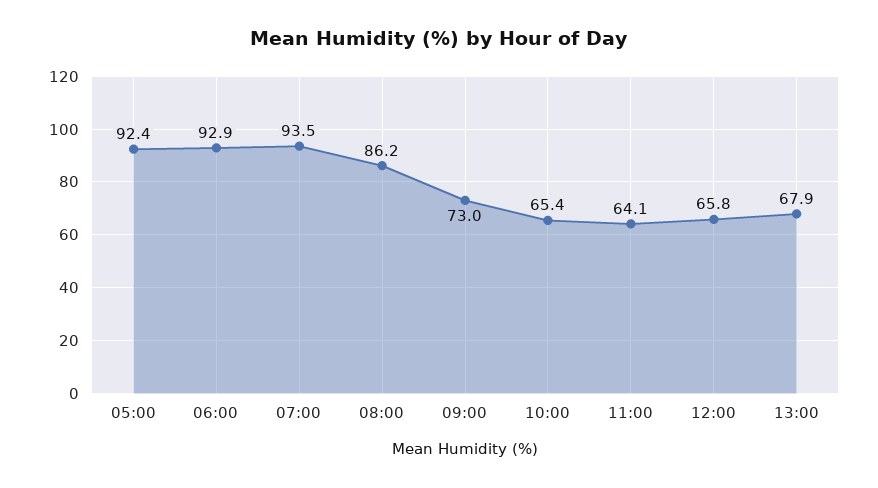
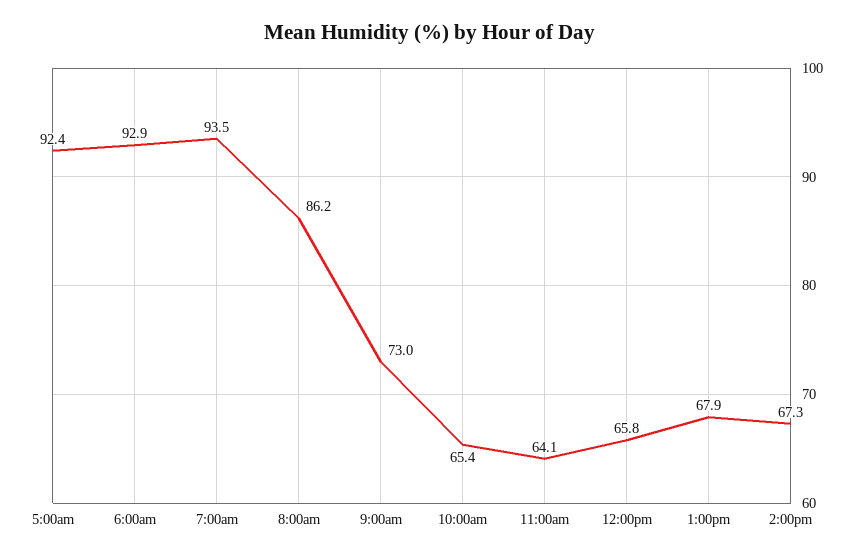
2:00pm: none -> 67.3

